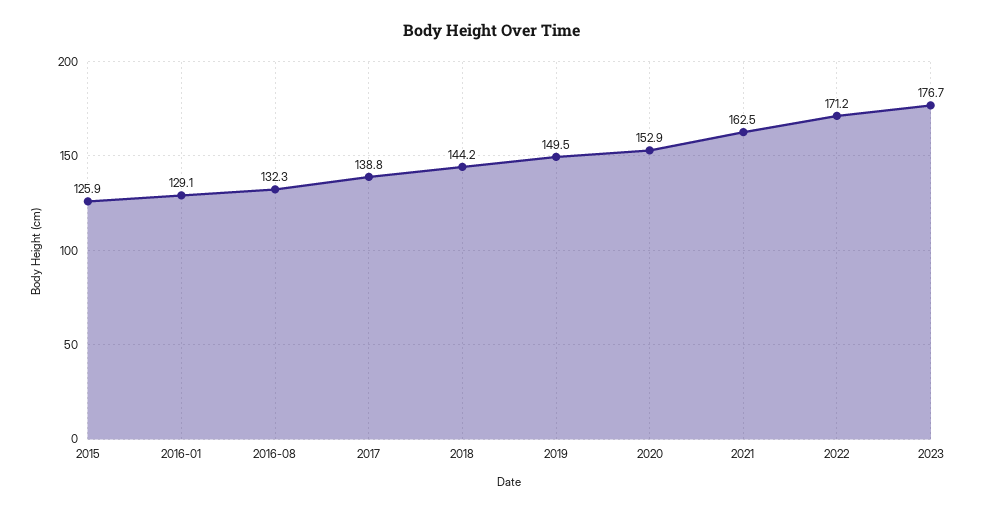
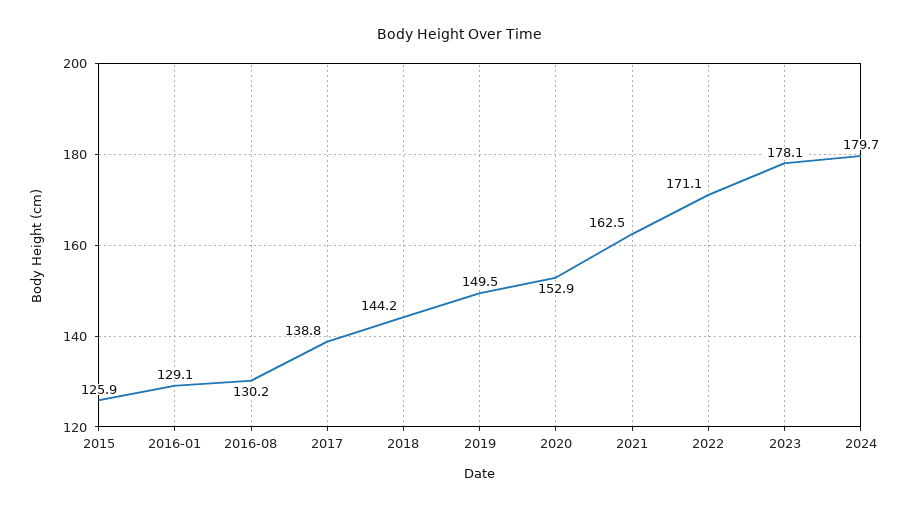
2016-08: 132.3 -> 130.2
2022: 171.2 -> 171.1
2023: 176.7 -> 178.1
2024: none -> 179.7

